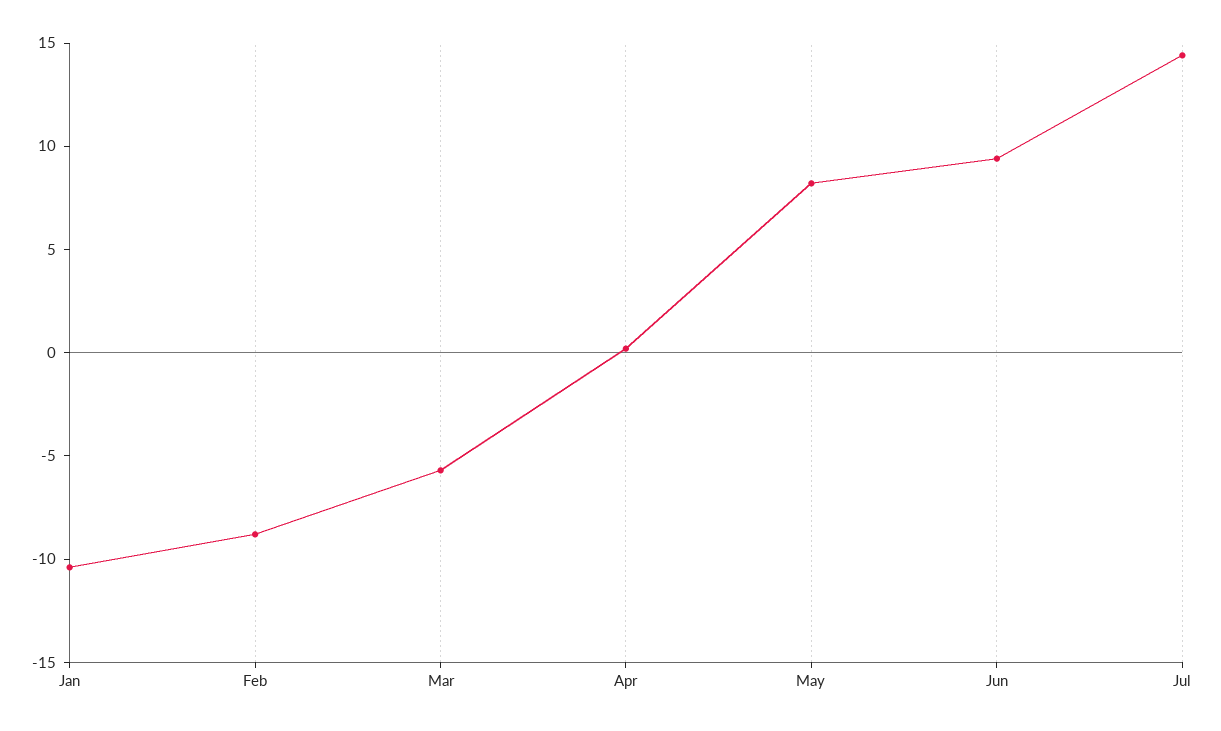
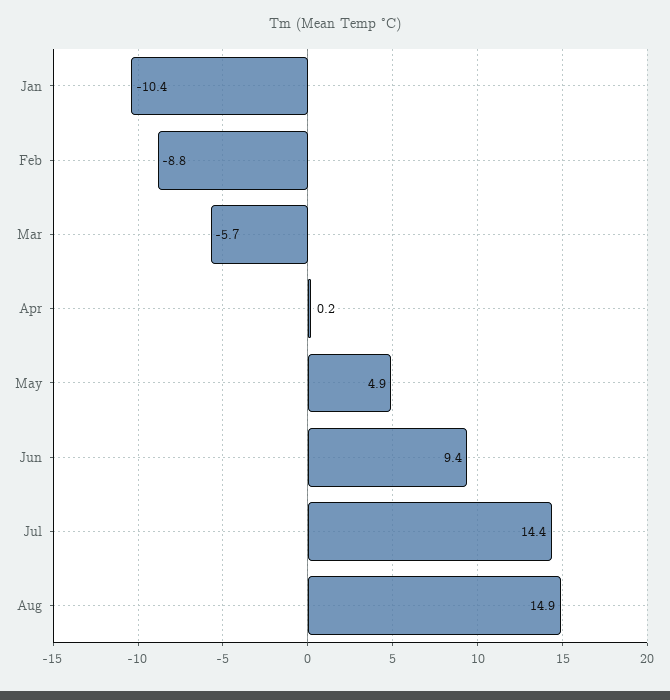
May: 8 -> 4.9
Aug: none -> 14.9

